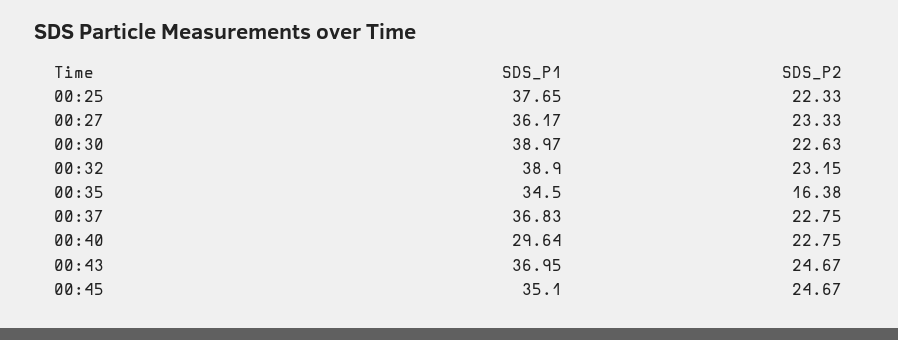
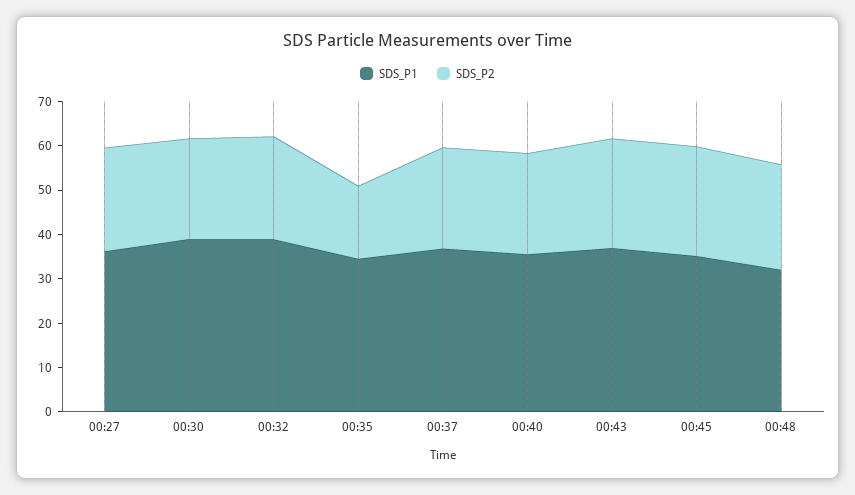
SDS_P1, 00:25: 37.65 -> none
SDS_P2, 00:25: 22.33 -> none
SDS_P1, 00:40: 29.64 -> 36
SDS_P1, 00:48: none -> 32
SDS_P2, 00:48: none -> 24

